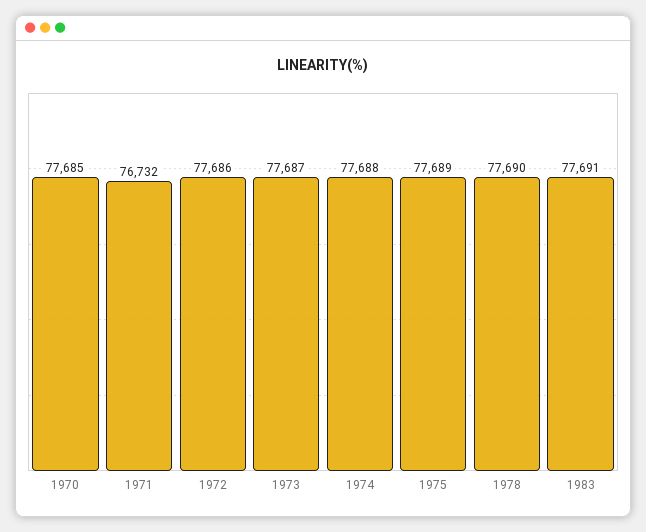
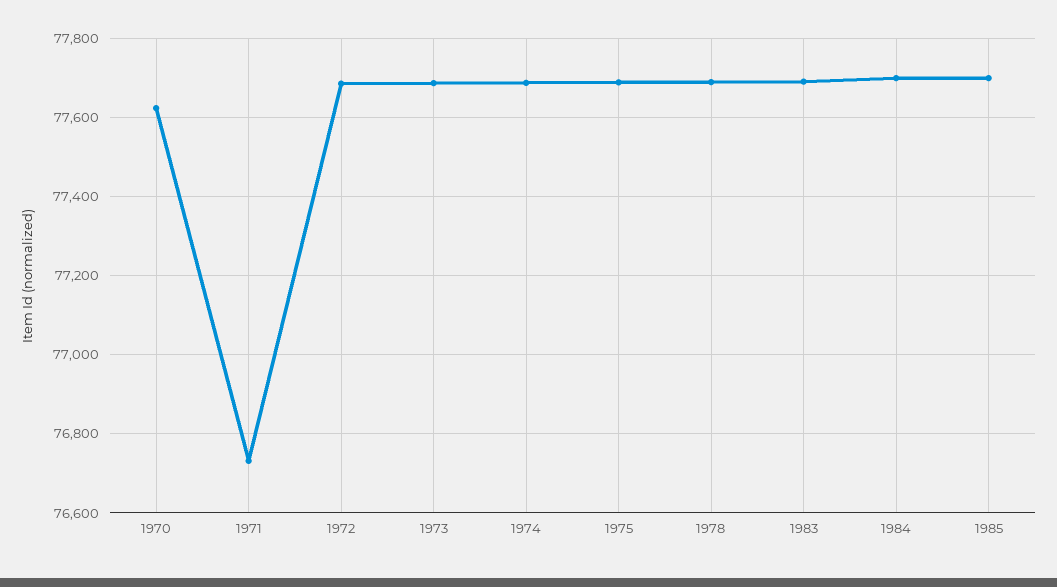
1970: 77685 -> 77620
1984: none -> 77700
1985: none -> 77700

